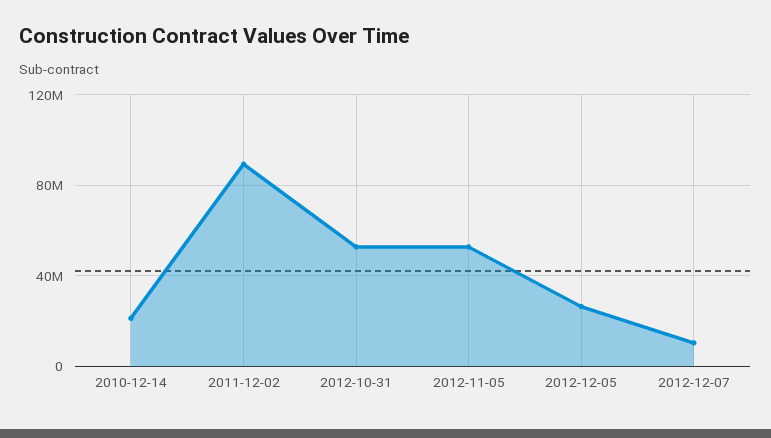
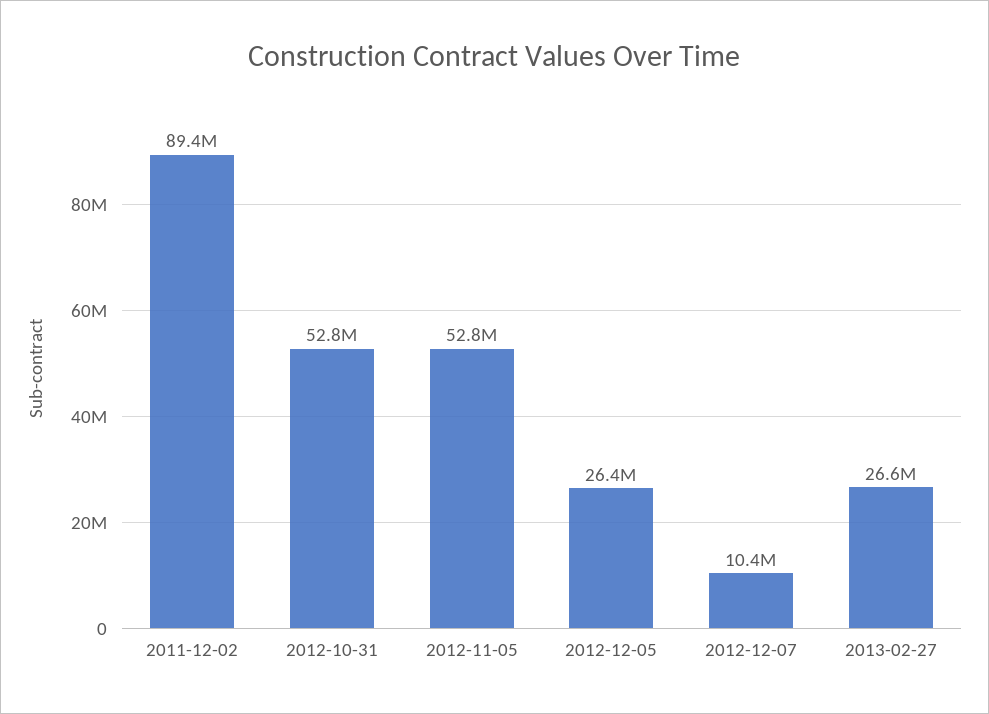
2010-12-14: 20000000 -> none
2013-02-27: none -> 26600000

